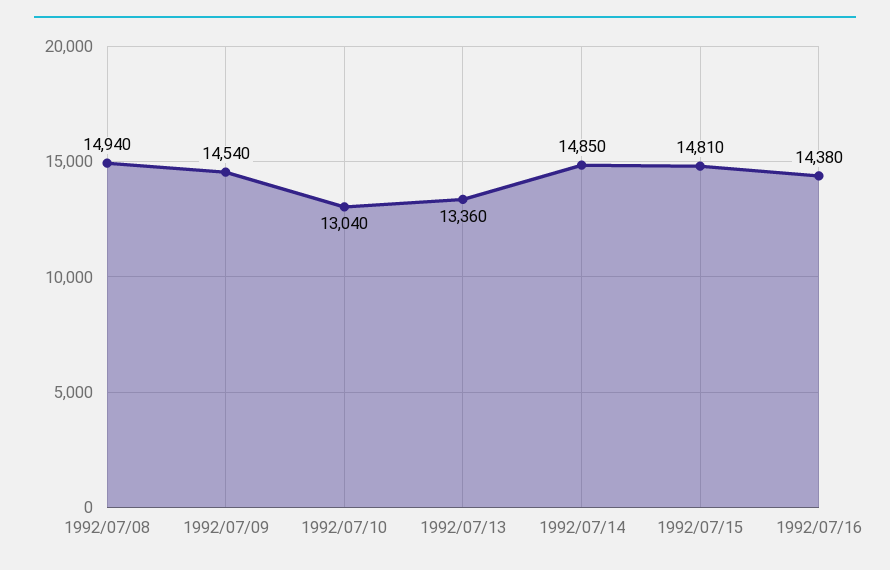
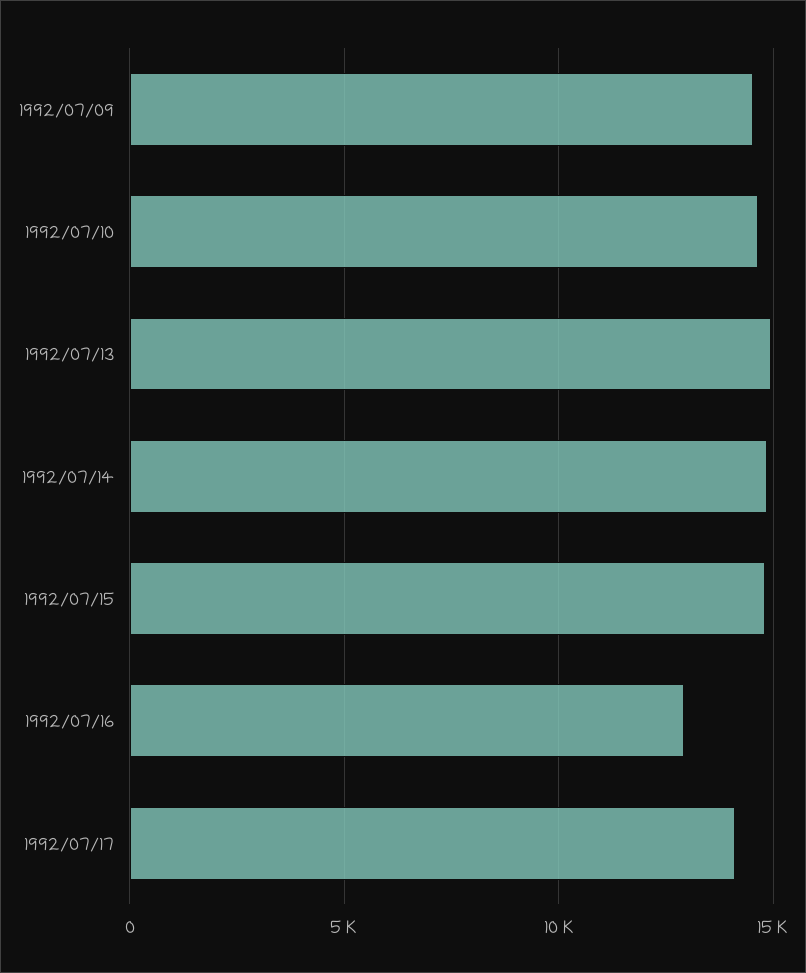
1992/07/08: 14940 -> none
1992/07/10: 13040 -> 14500
1992/07/13: 13360 -> 15000
1992/07/16: 14380 -> 13000
1992/07/17: none -> 14000

